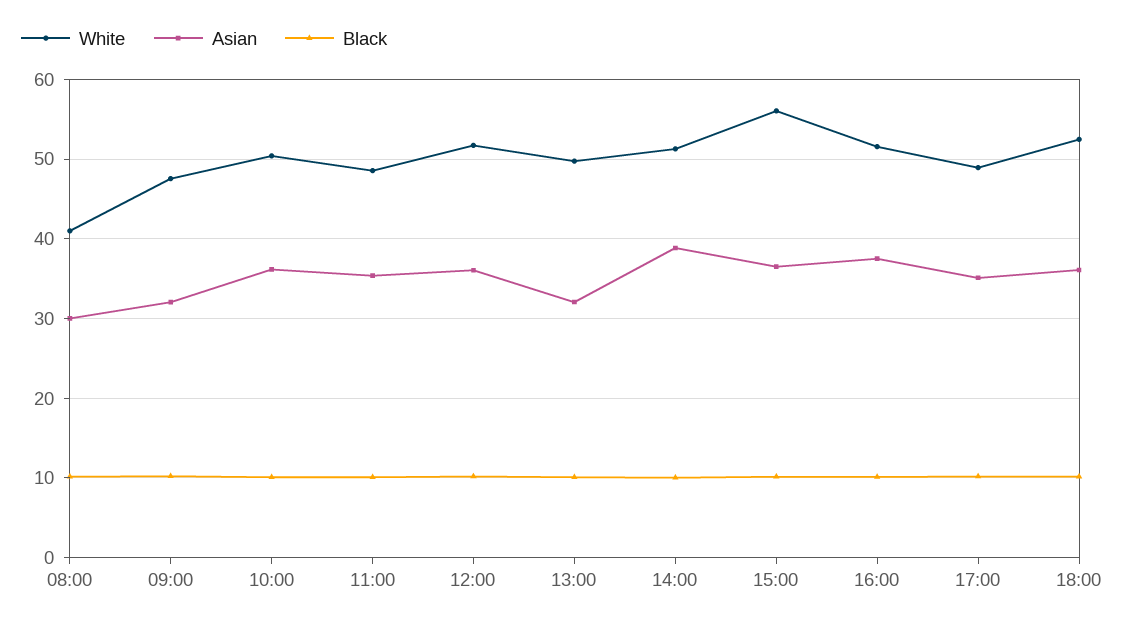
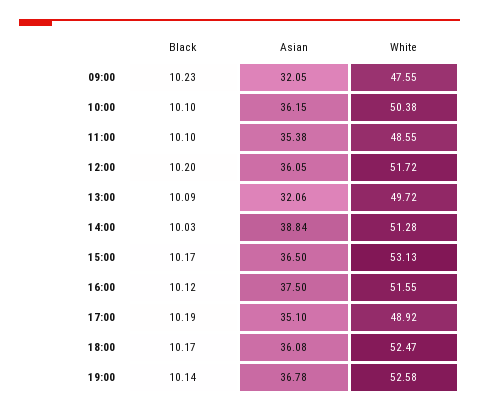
White, 08:00: 41 -> none
Asian, 08:00: 30 -> none
Black, 08:00: 10 -> none
White, 15:00: 56 -> 53.13
Black, 19:00: none -> 10.14
Asian, 19:00: none -> 36.78
White, 19:00: none -> 52.58

